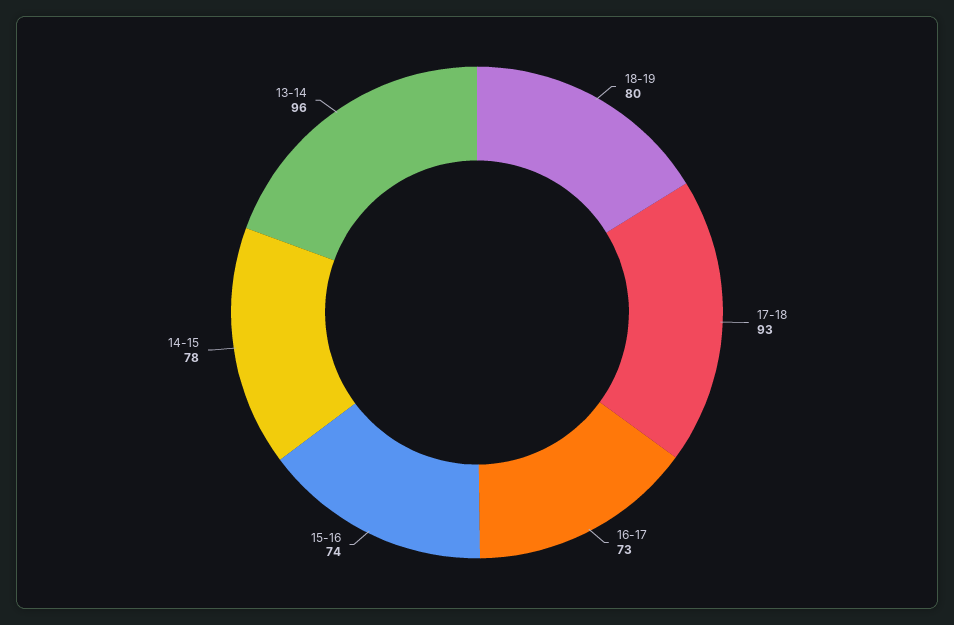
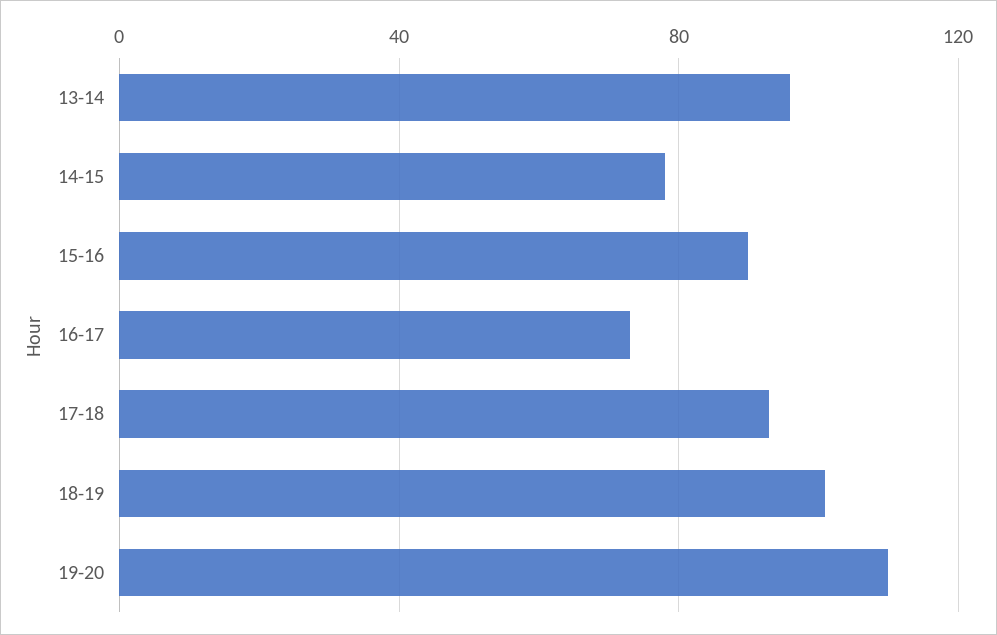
18-19: 80 -> 100
15-16: 74 -> 90
19-20: none -> 110

